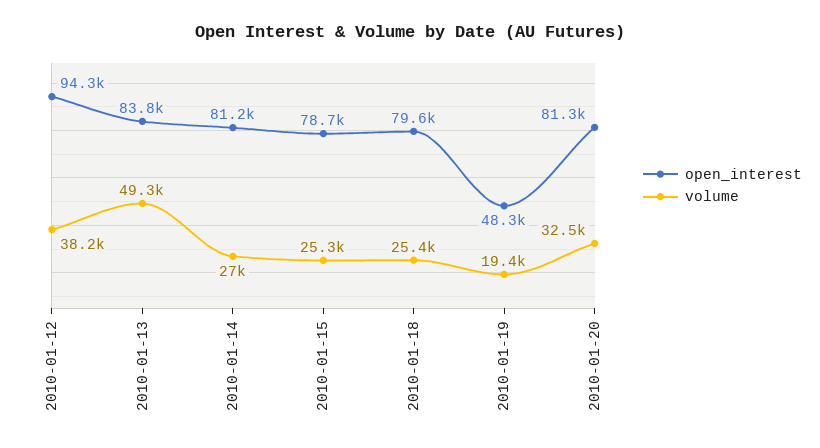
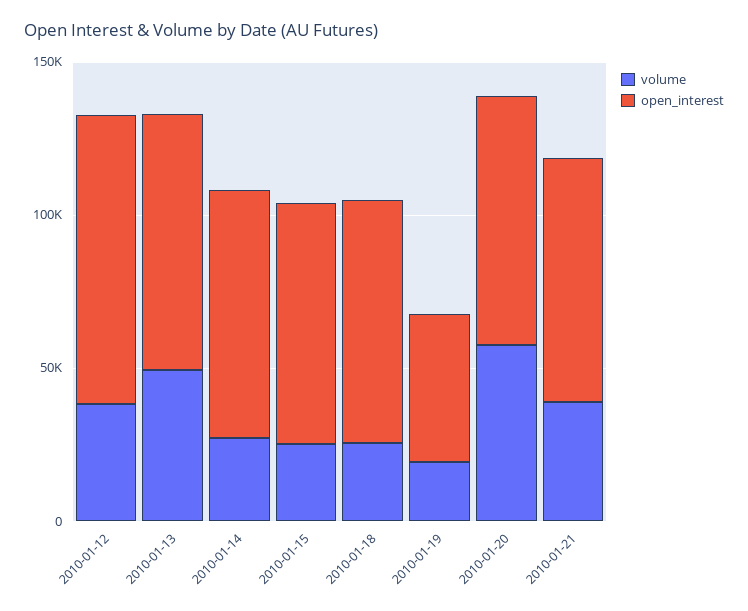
volume, 2010-01-20: 32500 -> 60000
volume, 2010-01-21: none -> 40000
open_interest, 2010-01-21: none -> 80000

